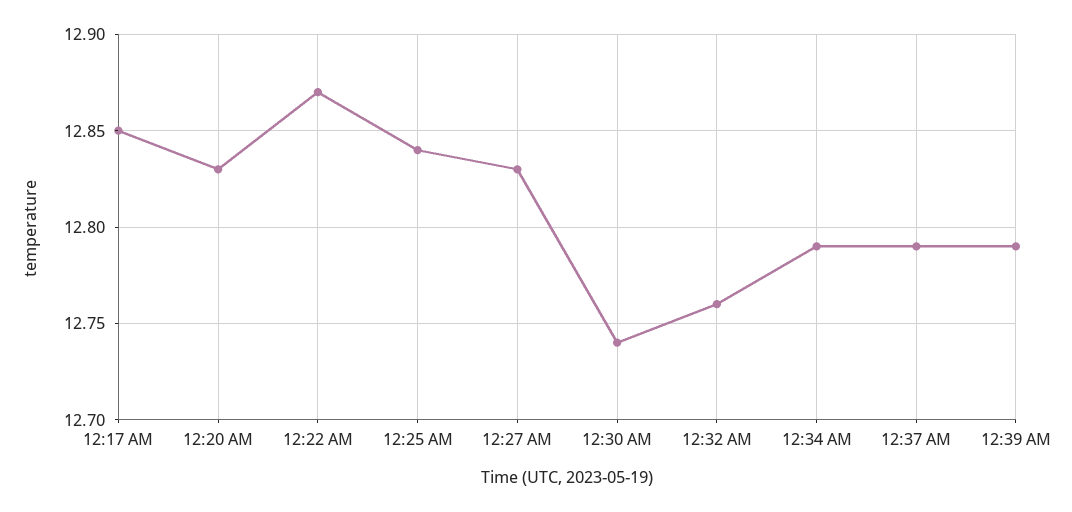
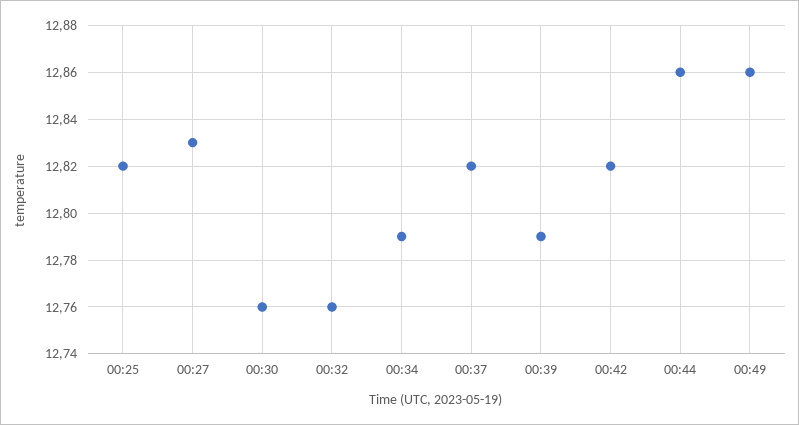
12:17 AM: 12.85 -> none
12:20 AM: 12.83 -> none
12:22 AM: 12.87 -> none
12:25 AM: 12.84 -> 12.82
12:30 AM: 12.74 -> 12.76
12:37 AM: 12.79 -> 12.82
00:42: none -> 12.82
00:44: none -> 12.86
00:49: none -> 12.86

